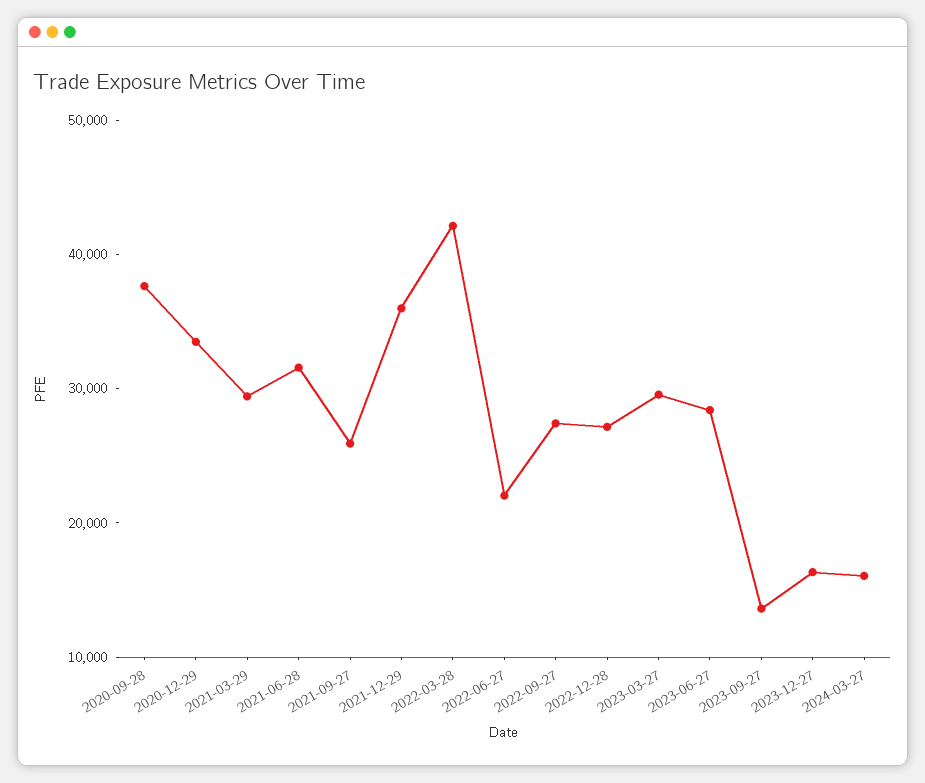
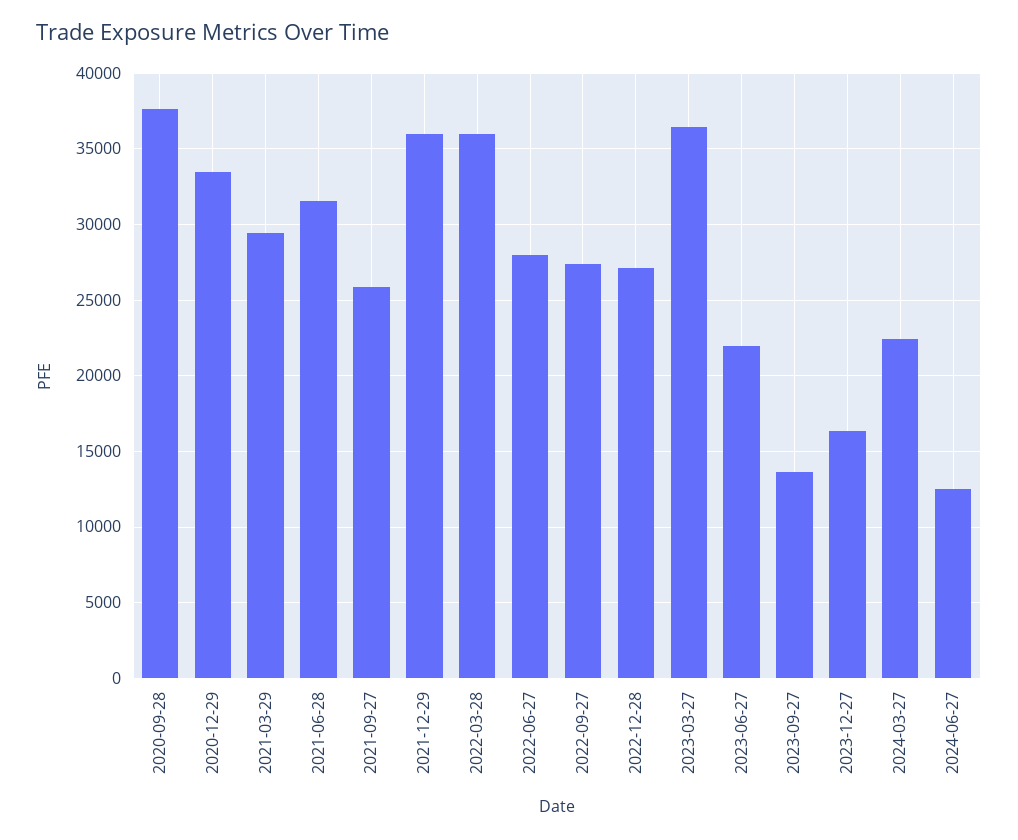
2022-03-28: 42000 -> 36000
2022-06-27: 22000 -> 28000
2023-03-27: 30000 -> 36500
2023-06-27: 28000 -> 22000
2024-03-27: 16000 -> 22500
2024-06-27: none -> 12500

